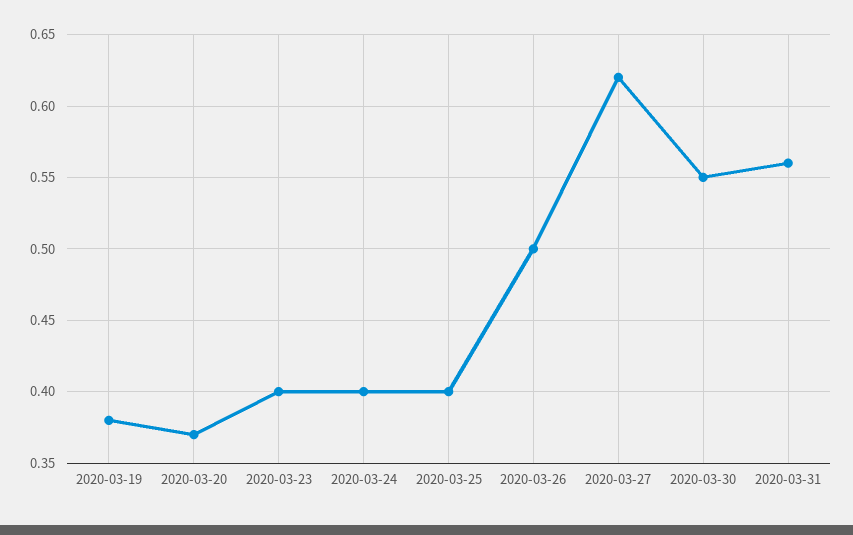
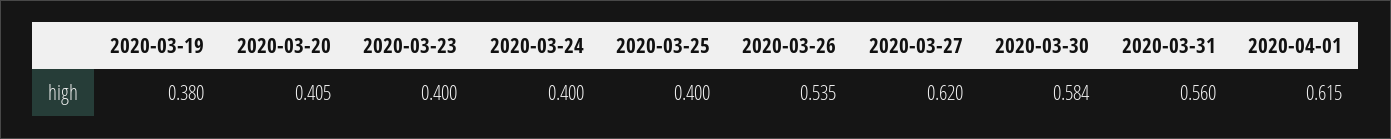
2020-03-20: 0.37 -> 0.405
2020-03-26: 0.5 -> 0.535
2020-03-30: 0.55 -> 0.584
2020-04-01: none -> 0.615

